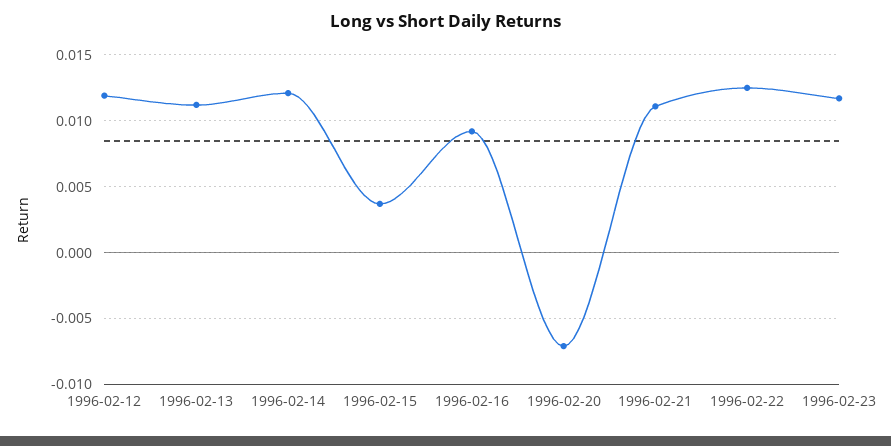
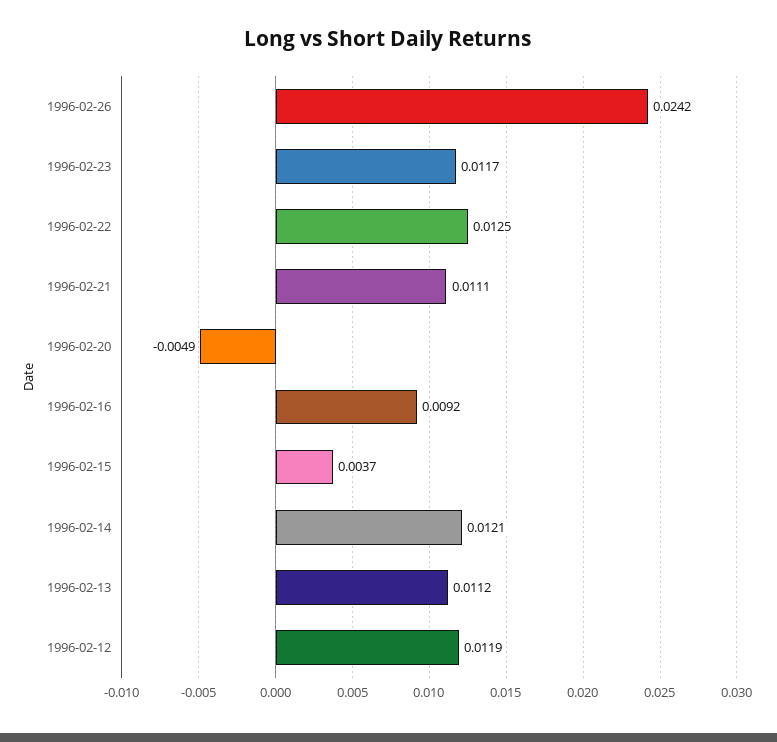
1996-02-20: -0.007 -> -0.0049
1996-02-26: none -> 0.0242

